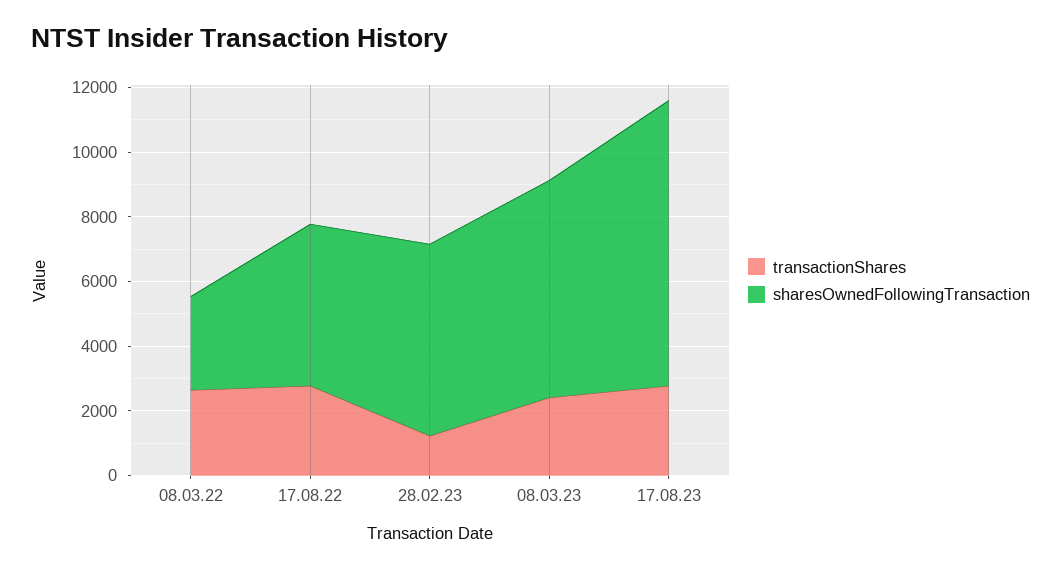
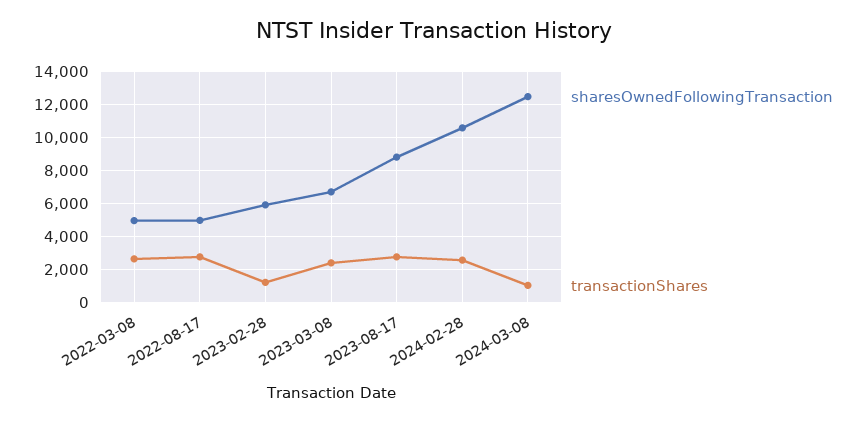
sharesOwnedFollowingTransaction, 08.03.22: 3000 -> 5000
sharesOwnedFollowingTransaction, 2024-02-28: none -> 10500
transactionShares, 2024-02-28: none -> 2500
sharesOwnedFollowingTransaction, 2024-03-08: none -> 12500
transactionShares, 2024-03-08: none -> 1000

